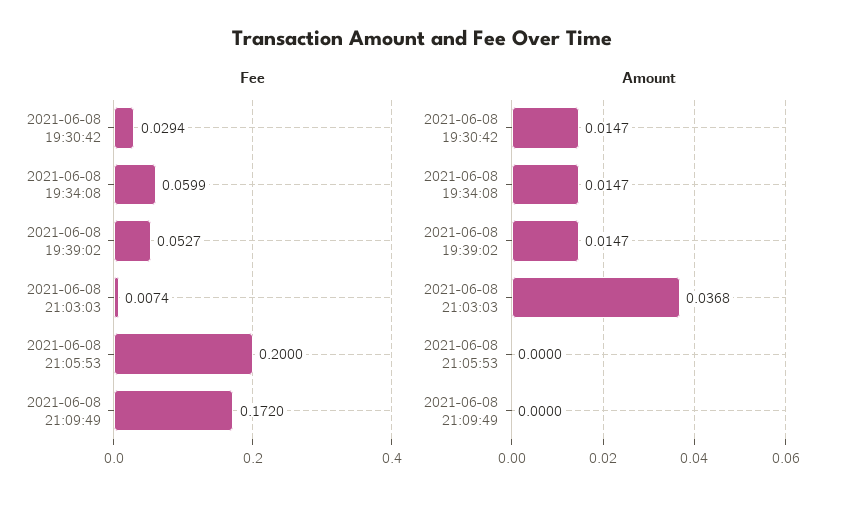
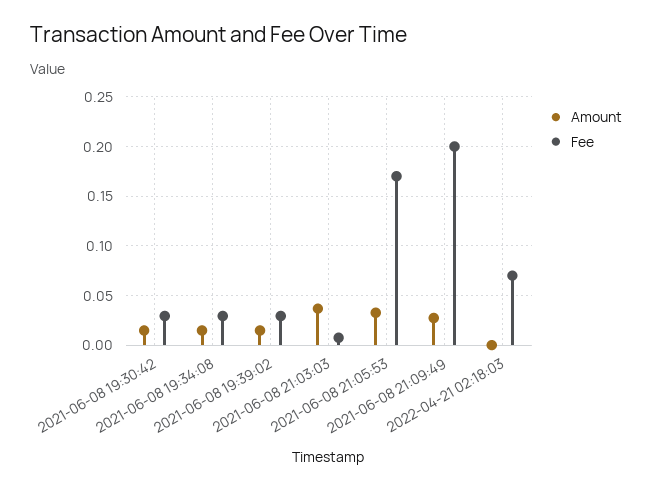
Fee, 2021-06-08 19:34:08: 0.0599 -> 0.03
Fee, 2021-06-08 19:39:02: 0.0527 -> 0.03
Fee, 2021-06-08 21:05:53: 0.2 -> 0.17
Fee, 2021-06-08 21:09:49: 0.172 -> 0.2
Amount, 2021-06-08 21:05:53: 0 -> 0.03
Amount, 2021-06-08 21:09:49: 0 -> 0.03
Amount, 2022-04-21 02:18:03: none -> 0
Fee, 2022-04-21 02:18:03: none -> 0.07

